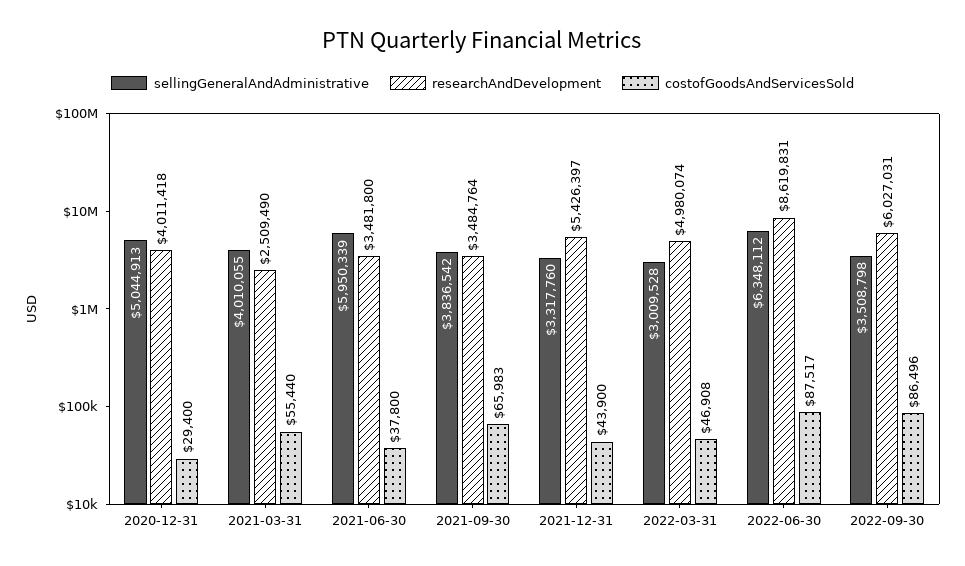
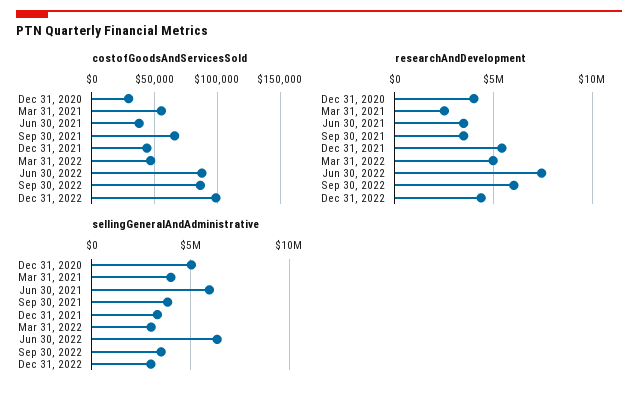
researchAndDevelopment, 2022-06-30: 8619831 -> 7500000
costofGoodsAndServicesSold, Dec 31, 2022: none -> 100000
researchAndDevelopment, Dec 31, 2022: none -> 4500000
sellingGeneralAndAdministrative, Dec 31, 2022: none -> 3000000

